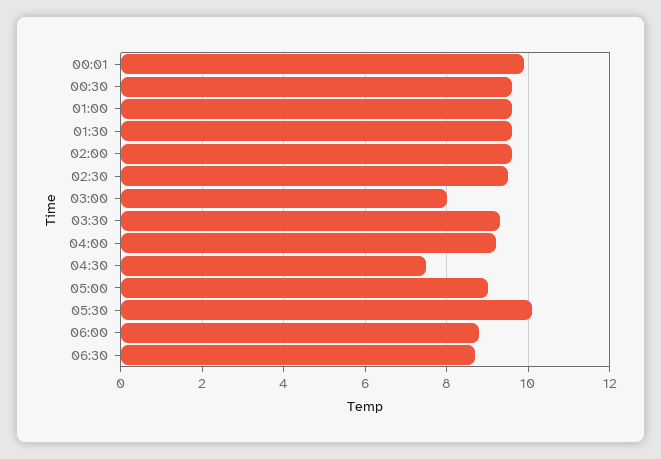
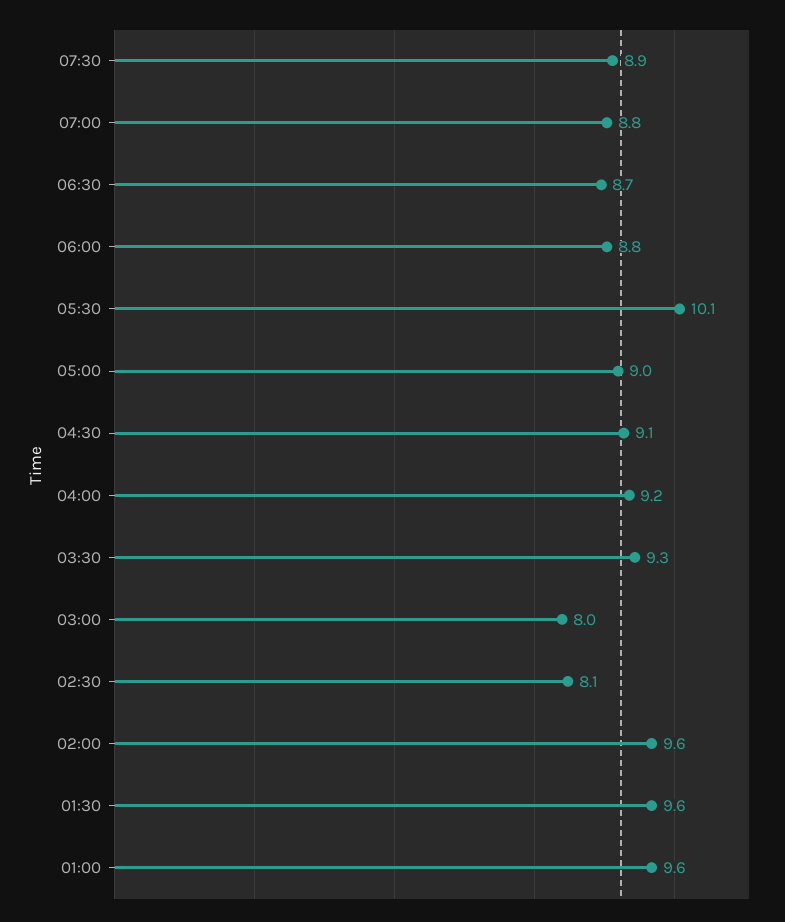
00:01: 10 -> none
00:30: 9.5 -> none
02:30: 9.5 -> 8.1
04:30: 7.5 -> 9.1
07:30: none -> 8.9
07:00: none -> 8.8

